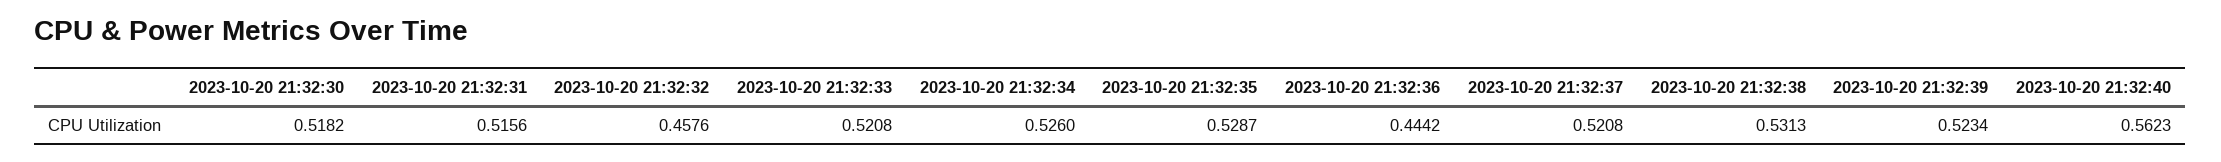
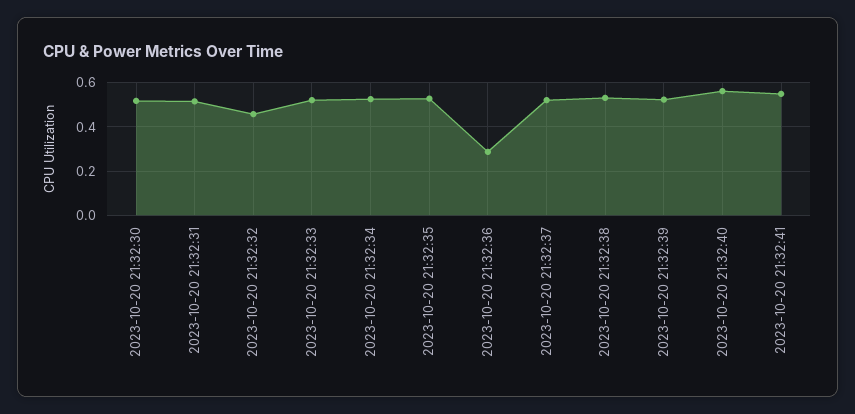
2023-10-20 21:32:36: 0.4442 -> 0.3
2023-10-20 21:32:41: none -> 0.55

